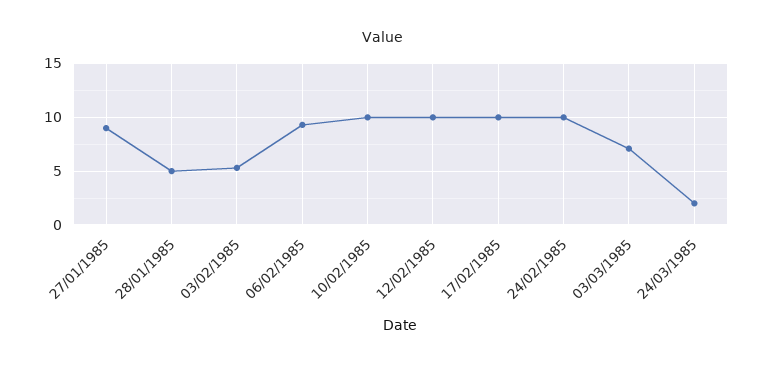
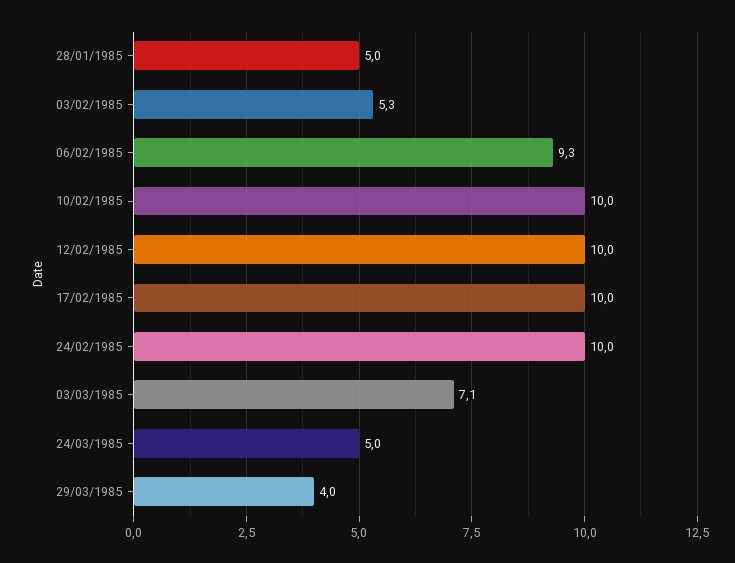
27/01/1985: 9 -> none
24/03/1985: 2 -> 5
29/03/1985: none -> 4

